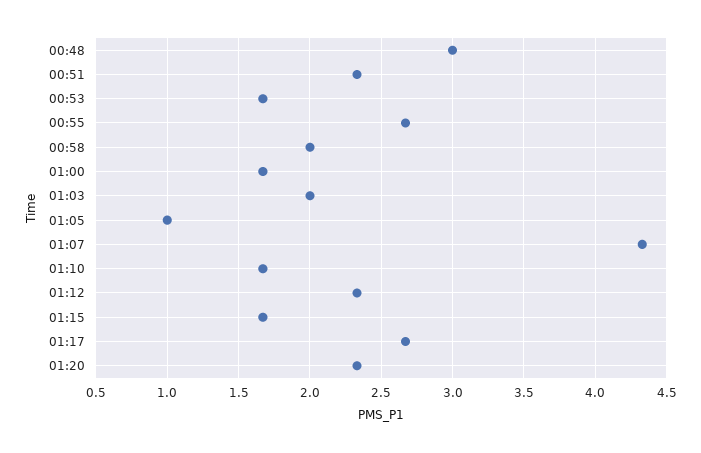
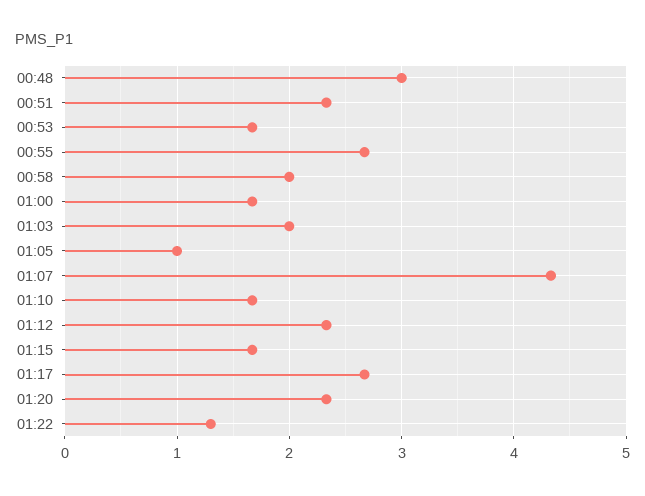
01:22: none -> 1.3

